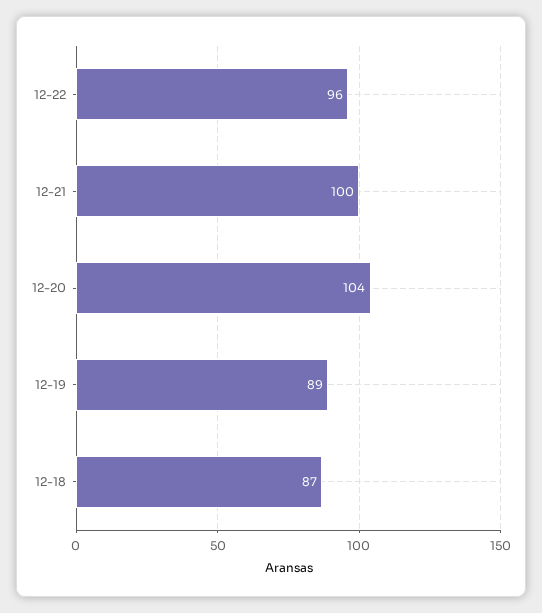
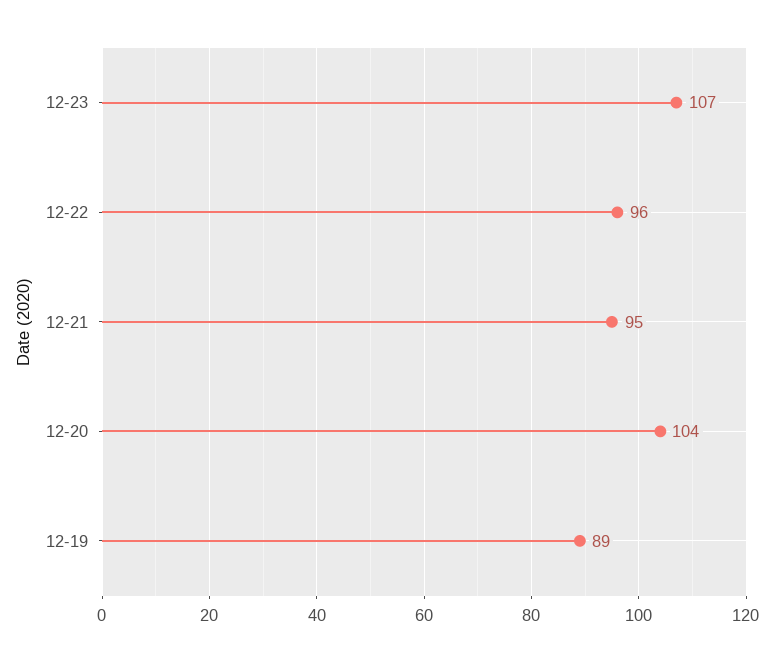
12-21: 100 -> 95
12-18: 87 -> none
12-23: none -> 107

